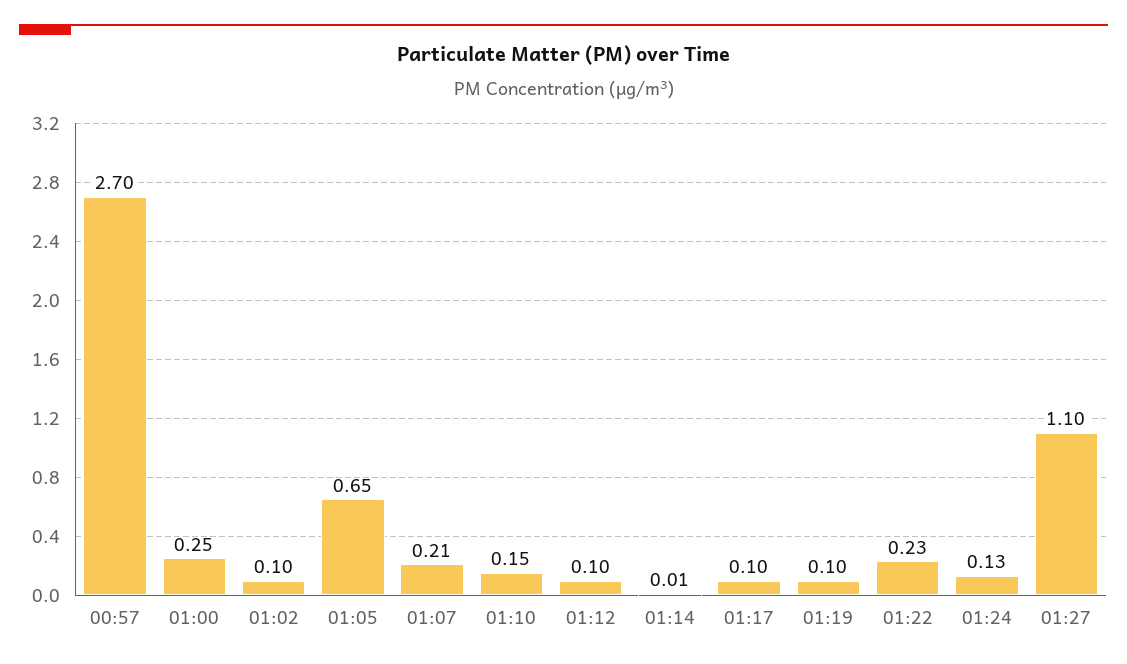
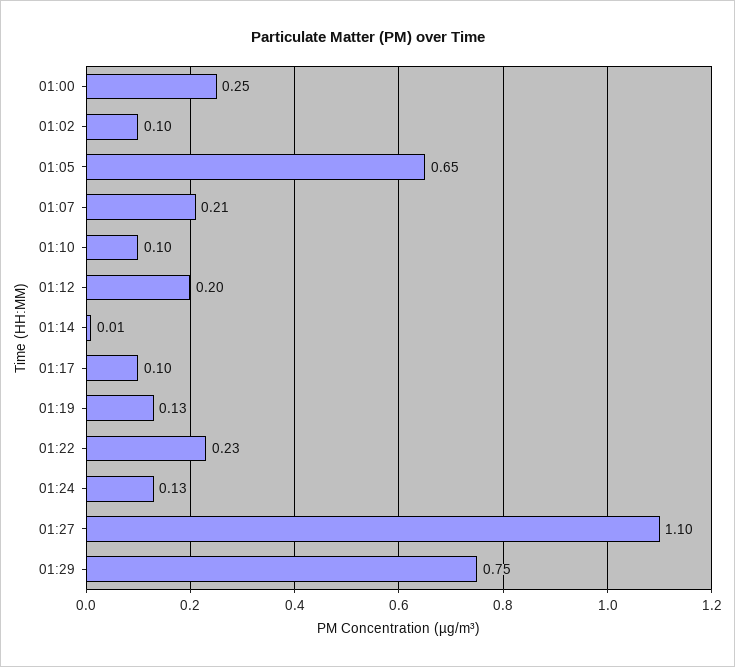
00:57: 2.7 -> none
01:10: 0.15 -> 0.1
01:12: 0.1 -> 0.2
01:19: 0.1 -> 0.13
01:29: none -> 0.75

